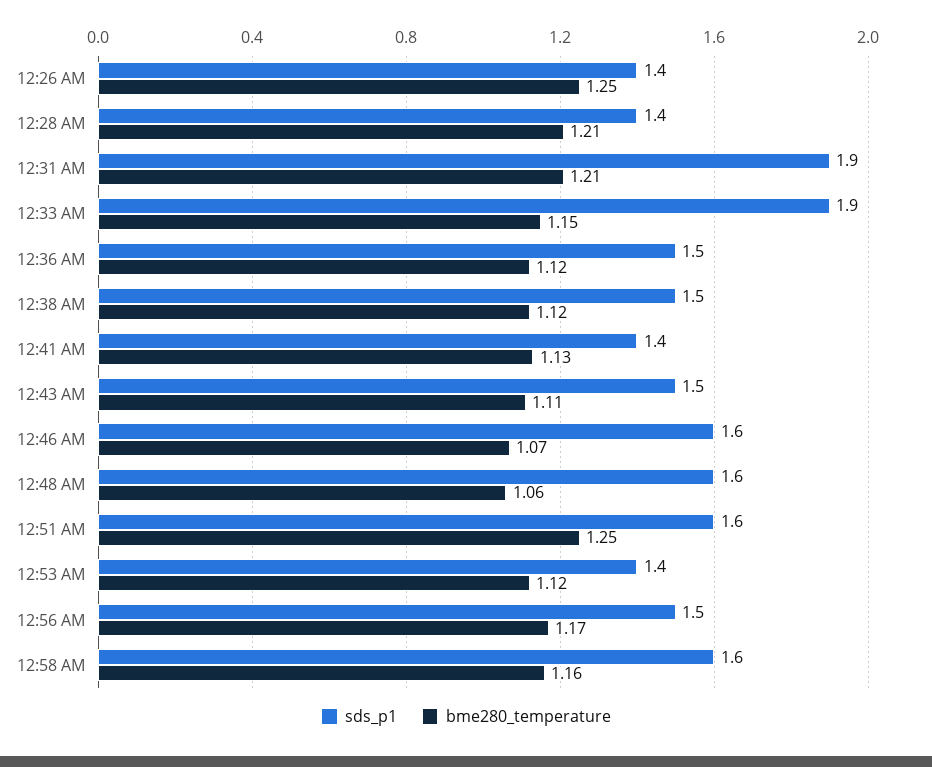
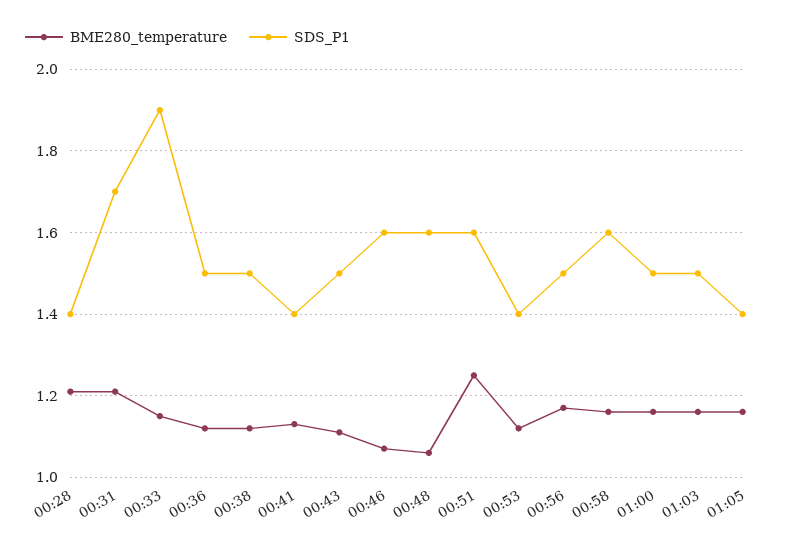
sds_p1, 12:26 AM: 1.4 -> none
bme280_temperature, 12:26 AM: 1.25 -> none
sds_p1, 12:31 AM: 1.9 -> 1.7
bme280_temperature, 01:00: none -> 1.15
sds_p1, 01:00: none -> 1.5
bme280_temperature, 01:03: none -> 1.15
sds_p1, 01:03: none -> 1.5
bme280_temperature, 01:05: none -> 1.15
sds_p1, 01:05: none -> 1.4

